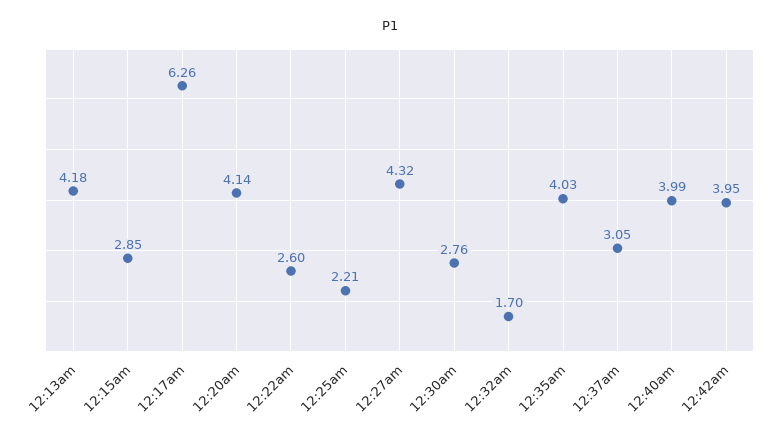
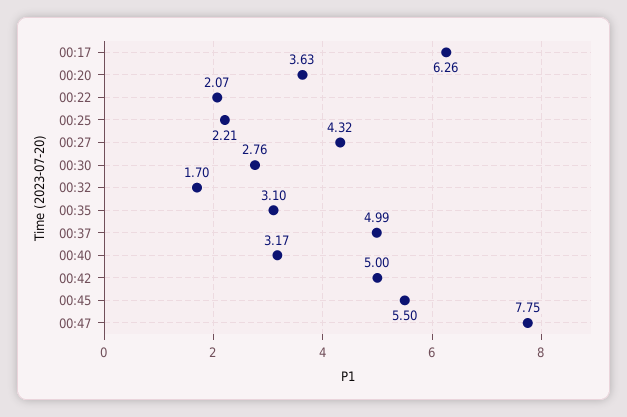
12:13am: 4.18 -> none
12:15am: 2.85 -> none
12:20am: 4.14 -> 3.63
12:22am: 2.6 -> 2.07
12:35am: 4.03 -> 3.1
12:37am: 3.05 -> 4.99
12:40am: 3.99 -> 3.17
12:42am: 3.95 -> 5
00:45: none -> 5.5
00:47: none -> 7.75

